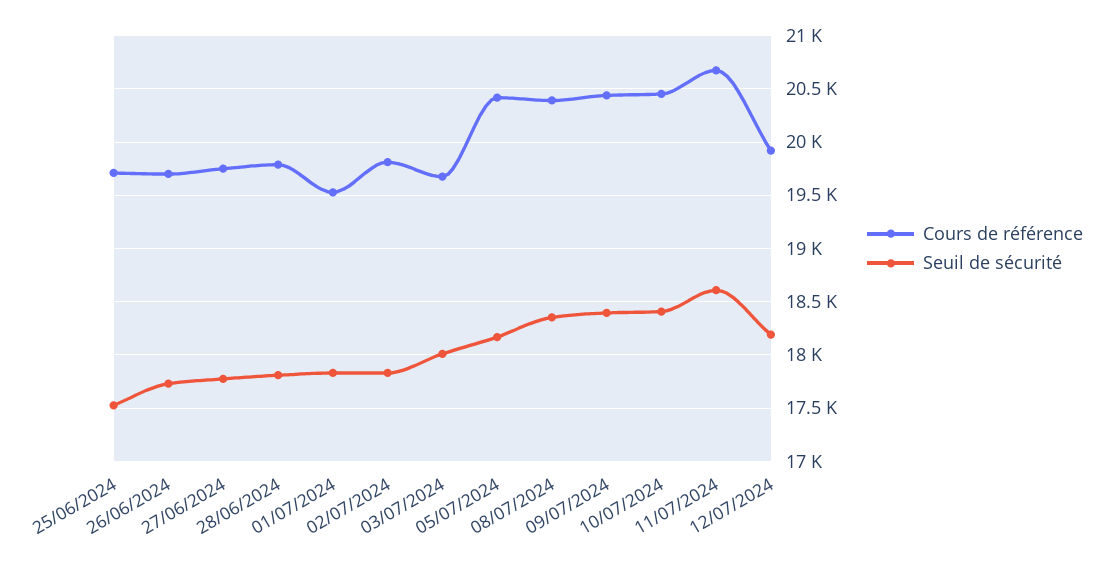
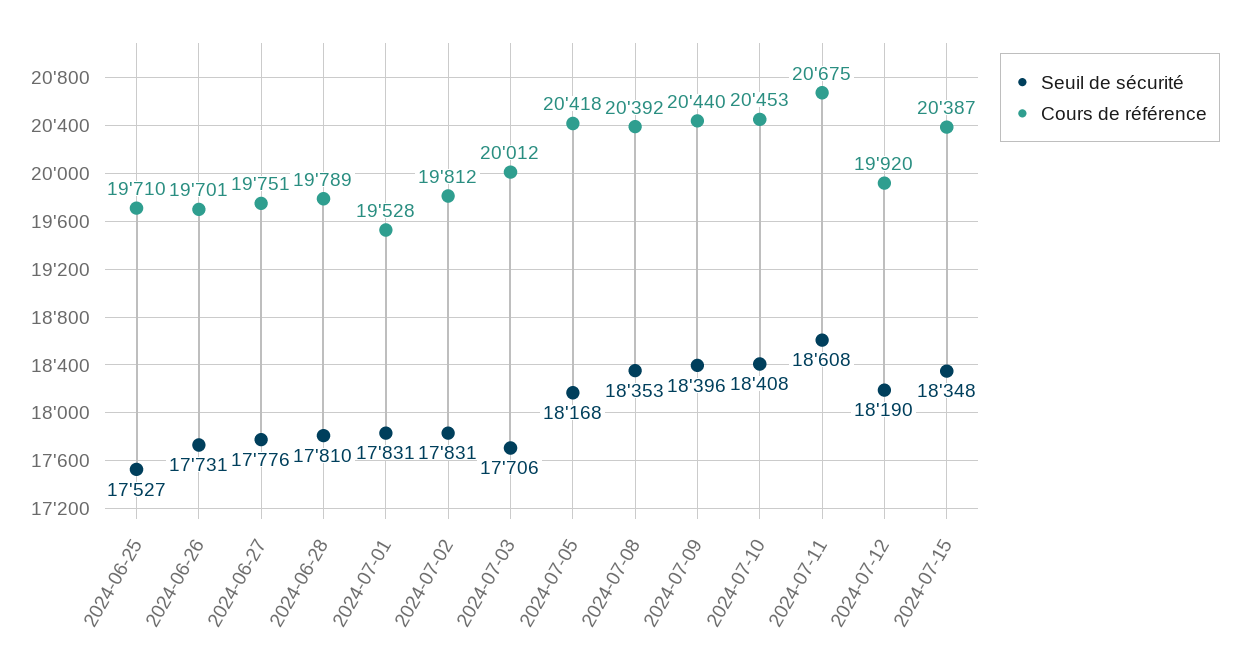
Cours de référence, 03/07/2024: 19700 -> 20012
Seuil de sécurité, 03/07/2024: 18000 -> 17706
Seuil de sécurité, 2024-07-15: none -> 18348
Cours de référence, 2024-07-15: none -> 20387

